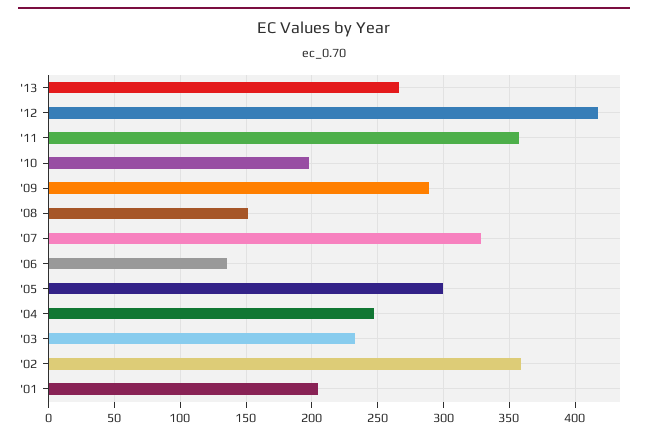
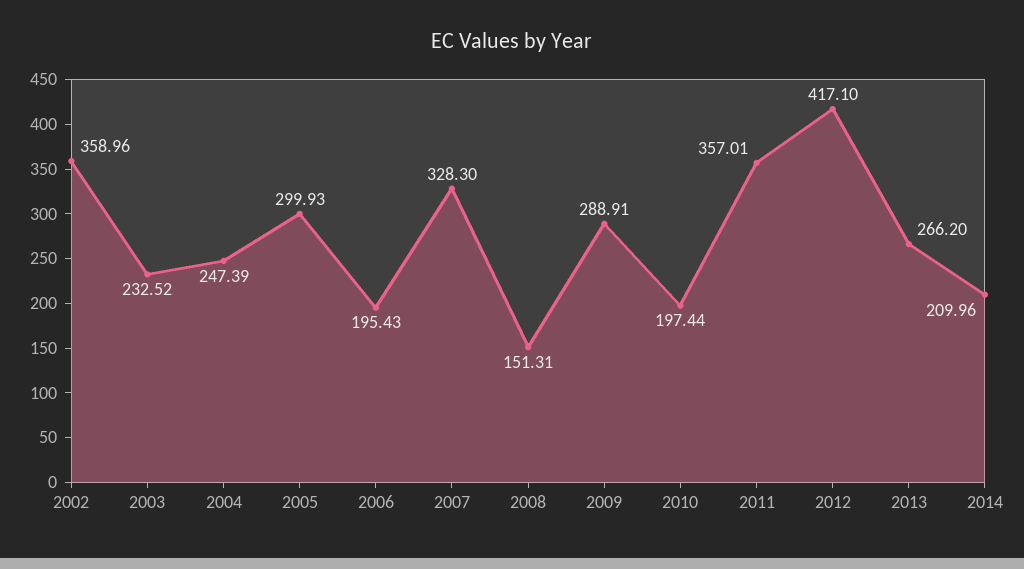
'06: 135 -> 195.43
'01: 205 -> none
2014: none -> 209.96

